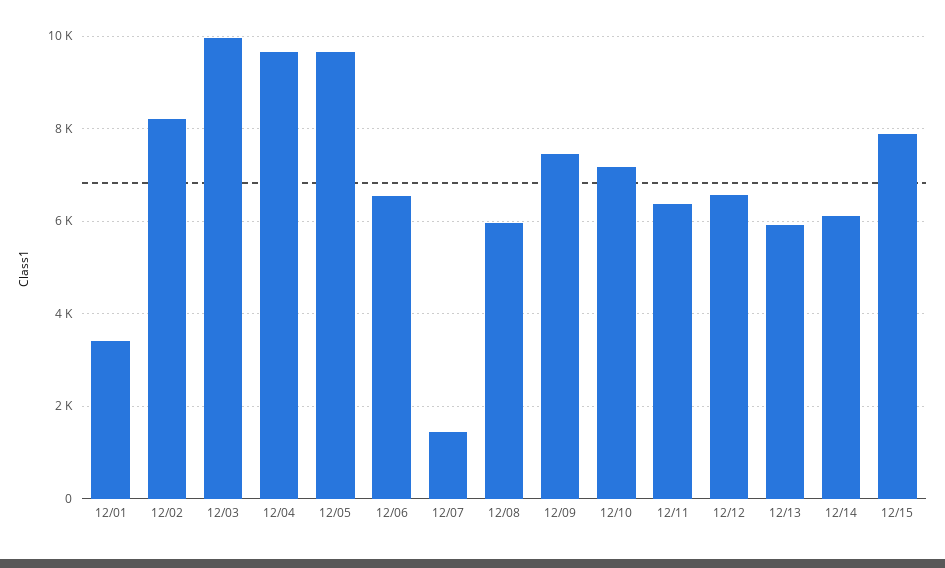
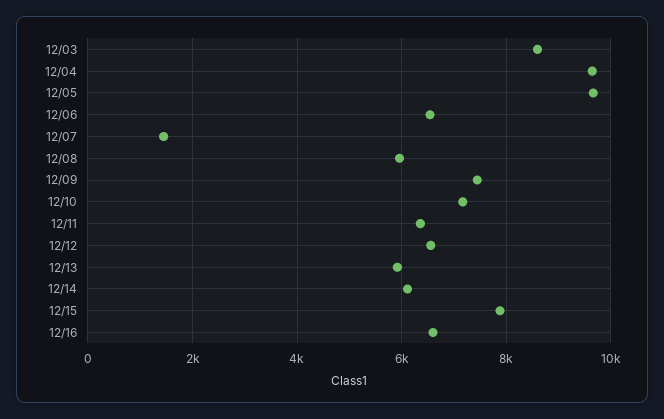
12/01: 3400 -> none
12/02: 8200 -> none
12/03: 10000 -> 8600
12/16: none -> 6600

